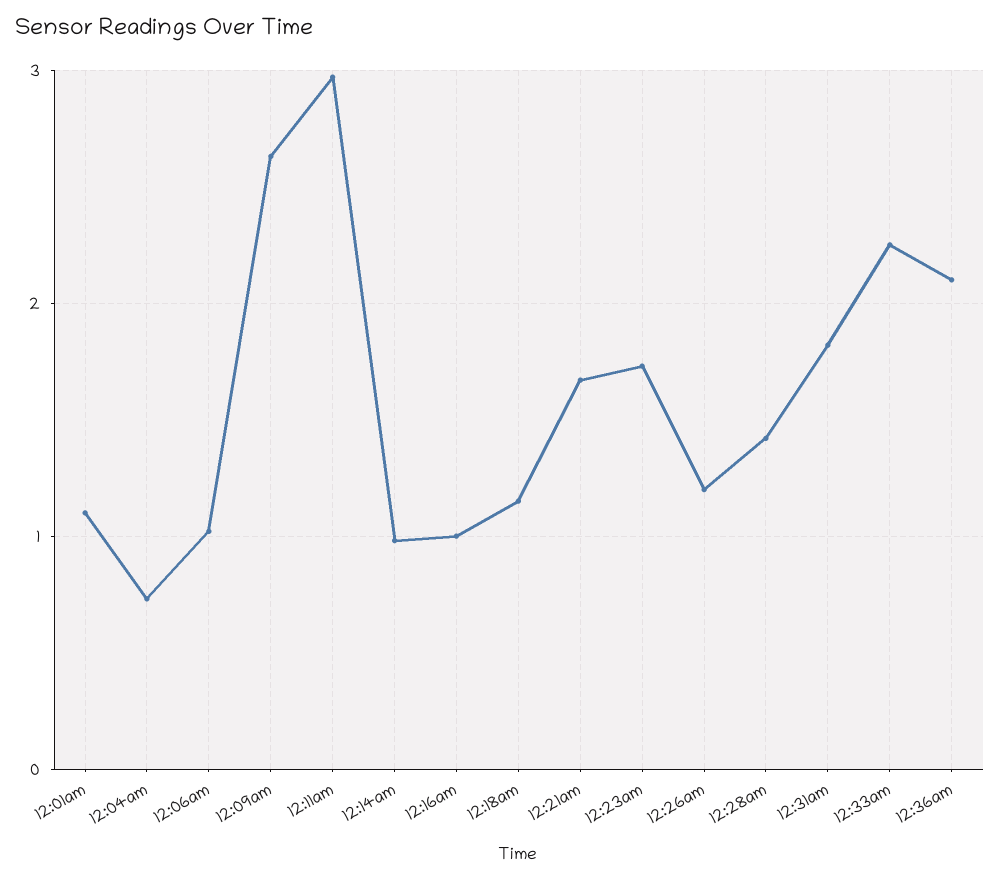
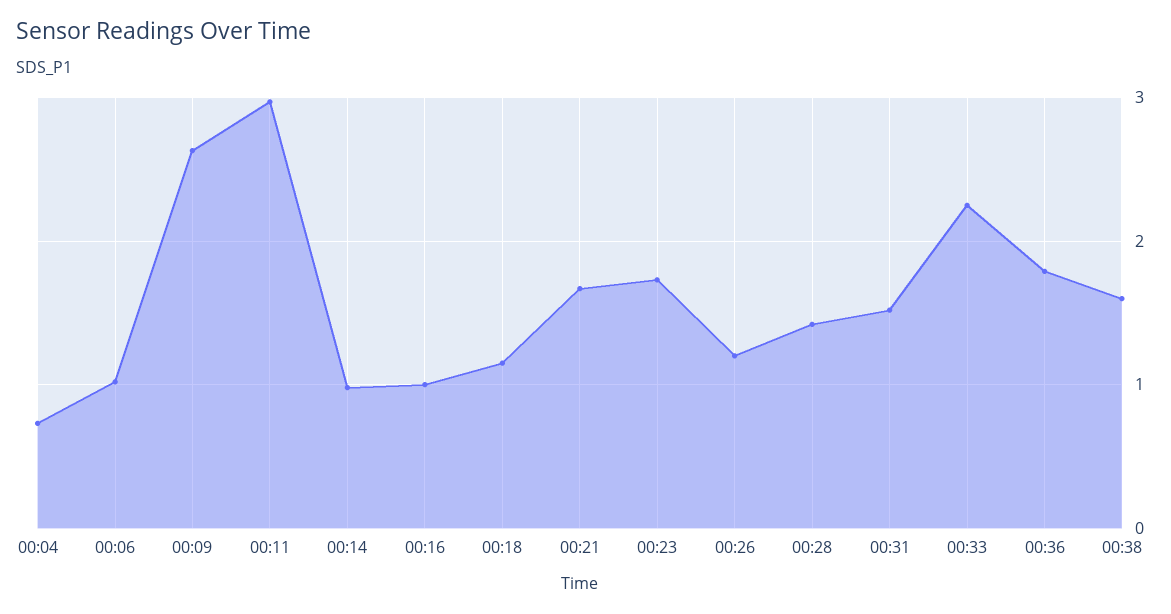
12:01am: 1.1 -> none
12:31am: 1.8 -> 1.5
12:36am: 2.1 -> 1.8
00:38: none -> 1.6

